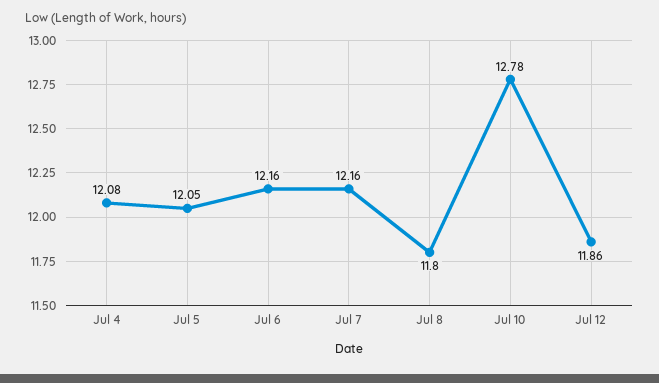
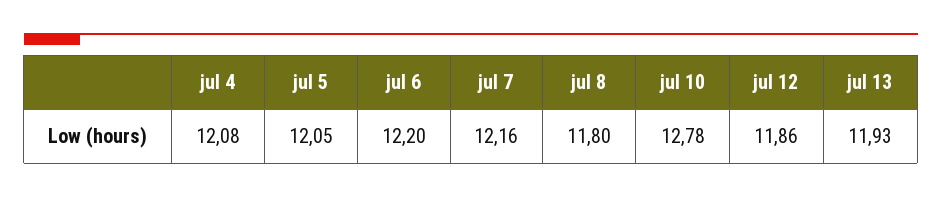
Jul 6: 12.16 -> 12.2
jul 13: none -> 11.93

